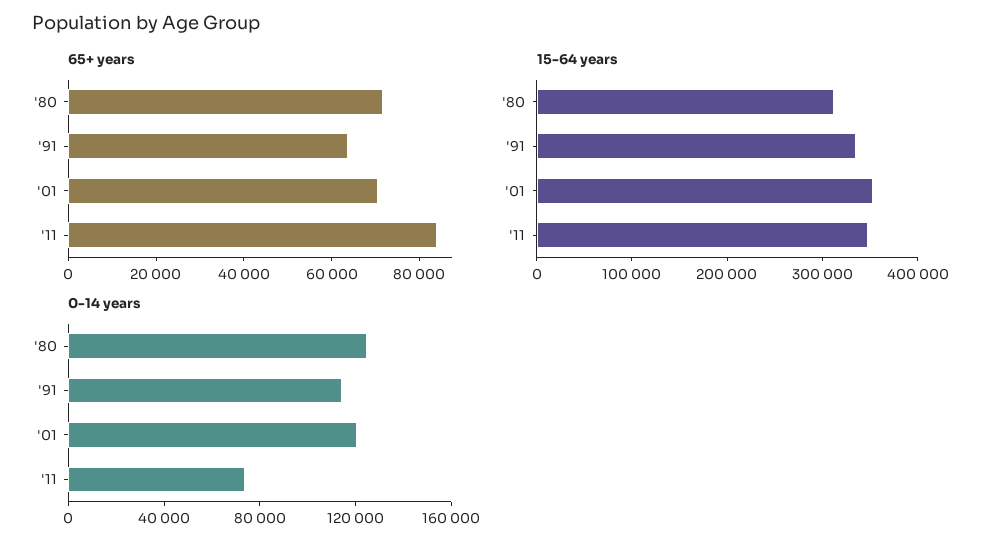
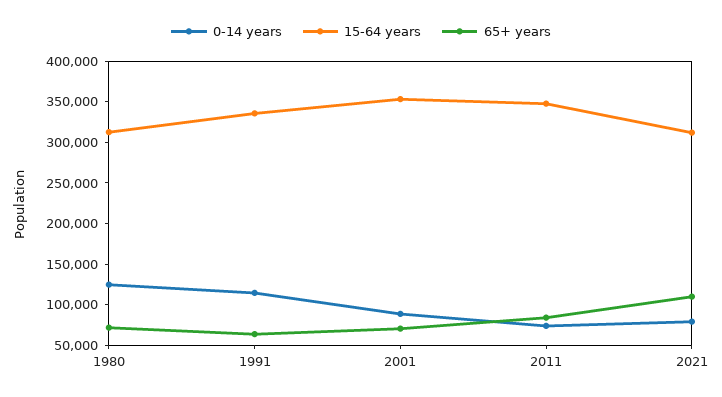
0-14 years, '01: 120000 -> 90000
0-14 years, 2021: none -> 80000
15-64 years, 2021: none -> 310000
65+ years, 2021: none -> 110000

